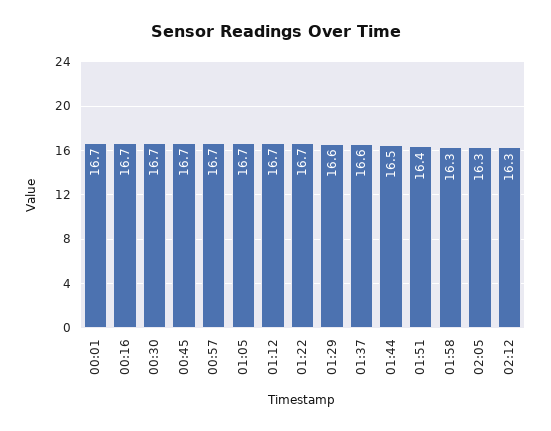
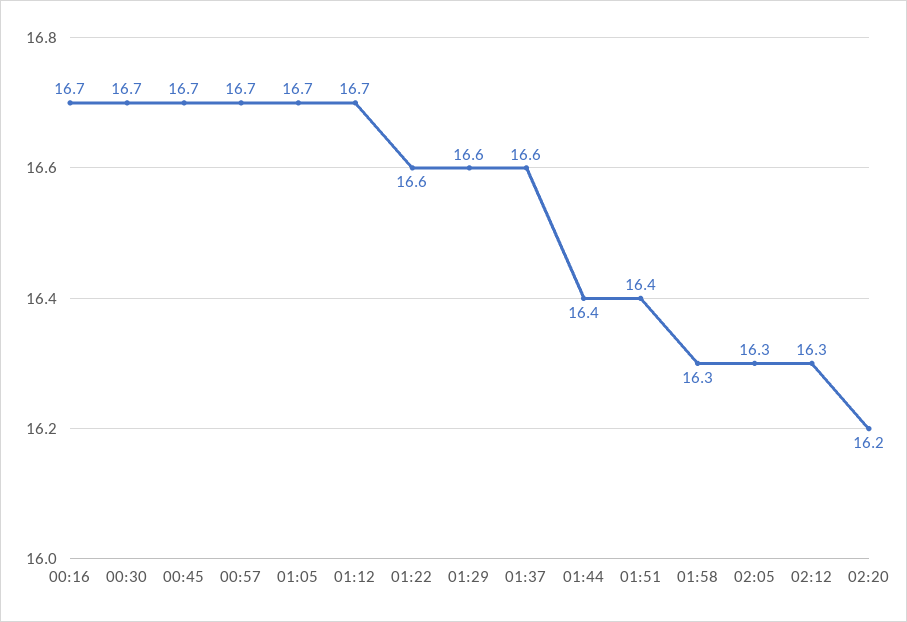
00:01: 16.7 -> none
01:22: 16.7 -> 16.6
01:44: 16.5 -> 16.4
02:20: none -> 16.2

